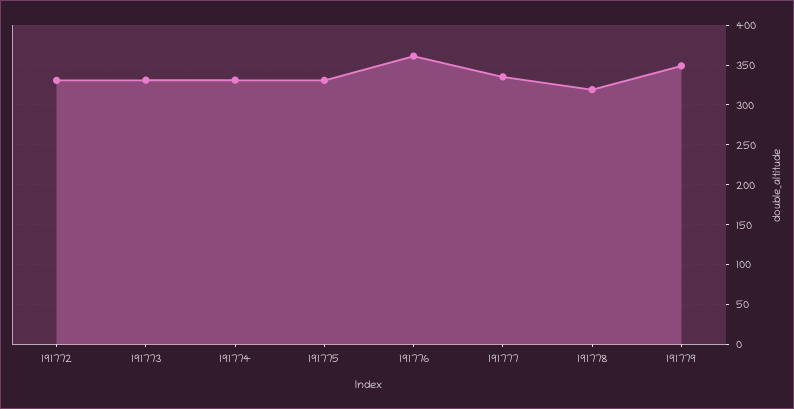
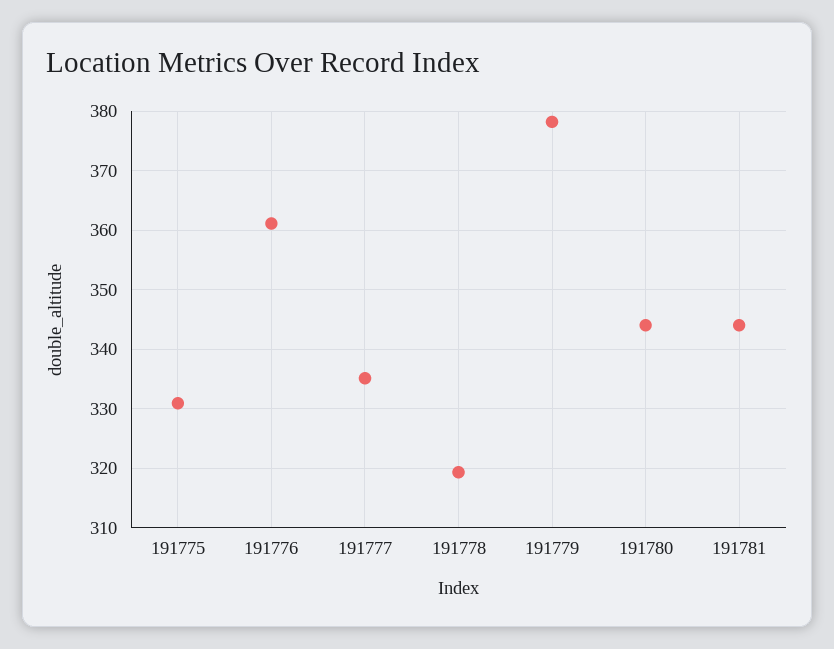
191772: 330 -> none
191773: 330 -> none
191774: 330 -> none
191779: 350 -> 378
191780: none -> 344
191781: none -> 344

